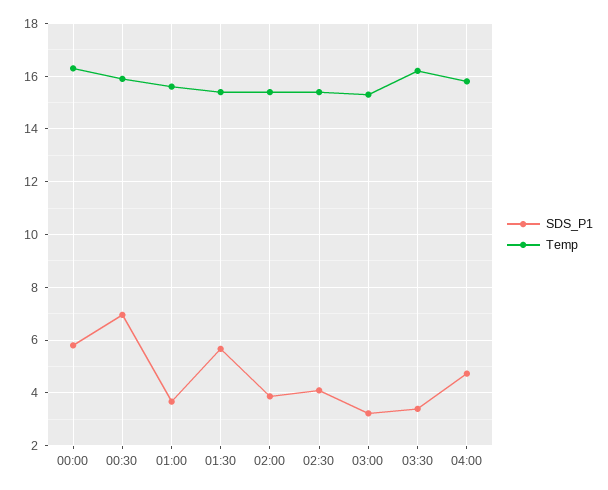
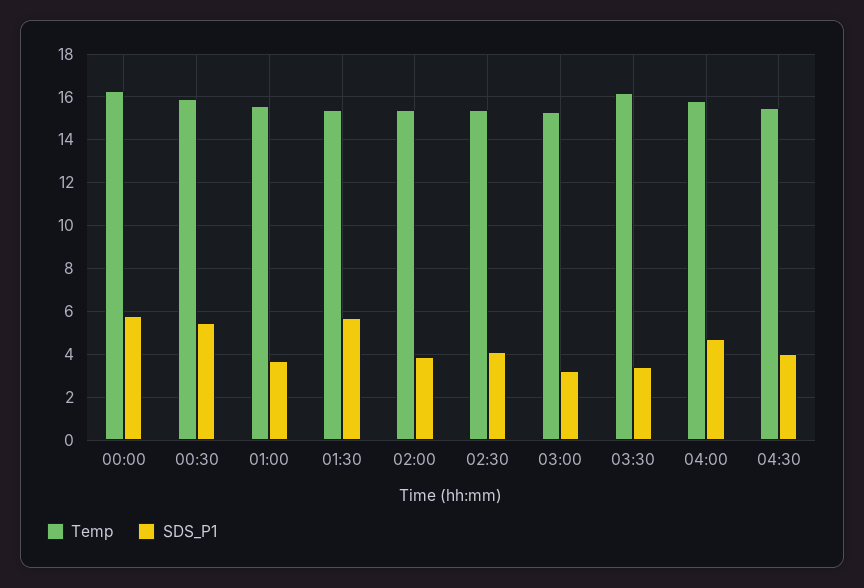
SDS_P1, 00:30: 7 -> 5.5
Temp, 04:30: none -> 15.5
SDS_P1, 04:30: none -> 4

